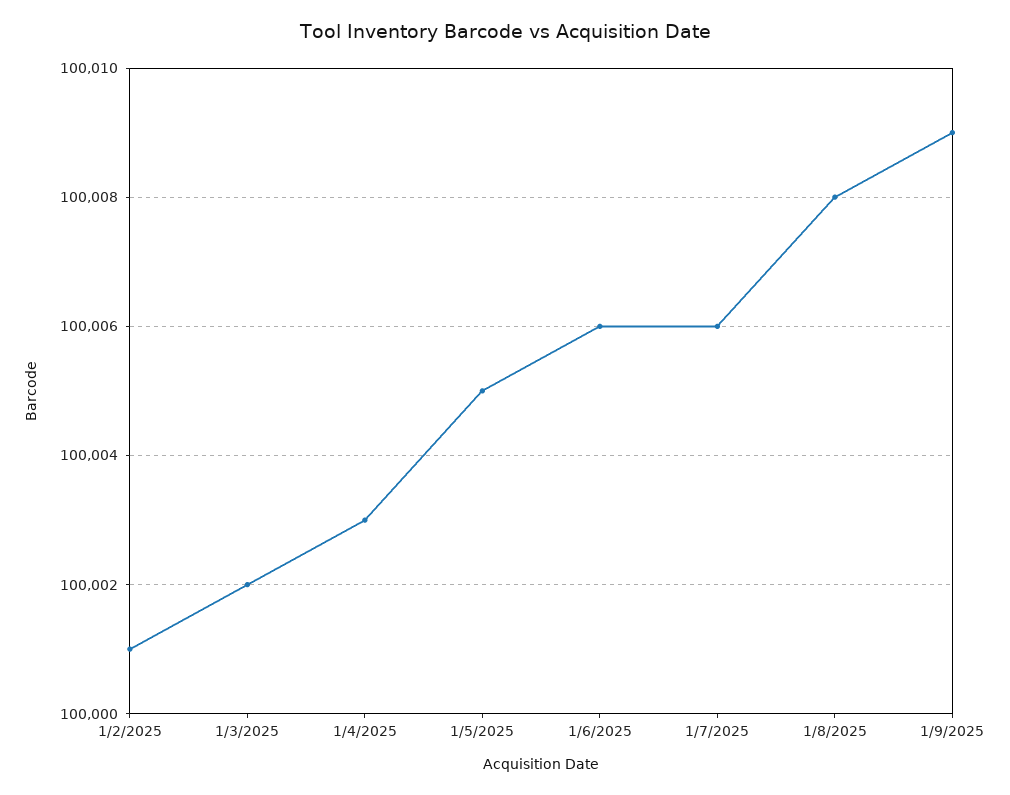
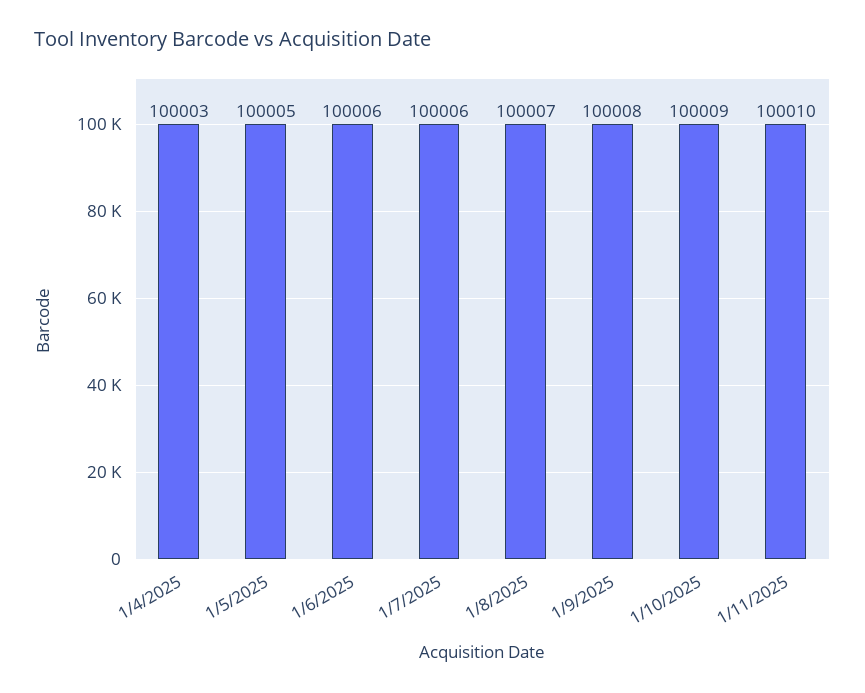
1/2/2025: 100001 -> none
1/3/2025: 100002 -> none
1/8/2025: 100008 -> 100007
1/9/2025: 100009 -> 100008
1/10/2025: none -> 100009
1/11/2025: none -> 100010

